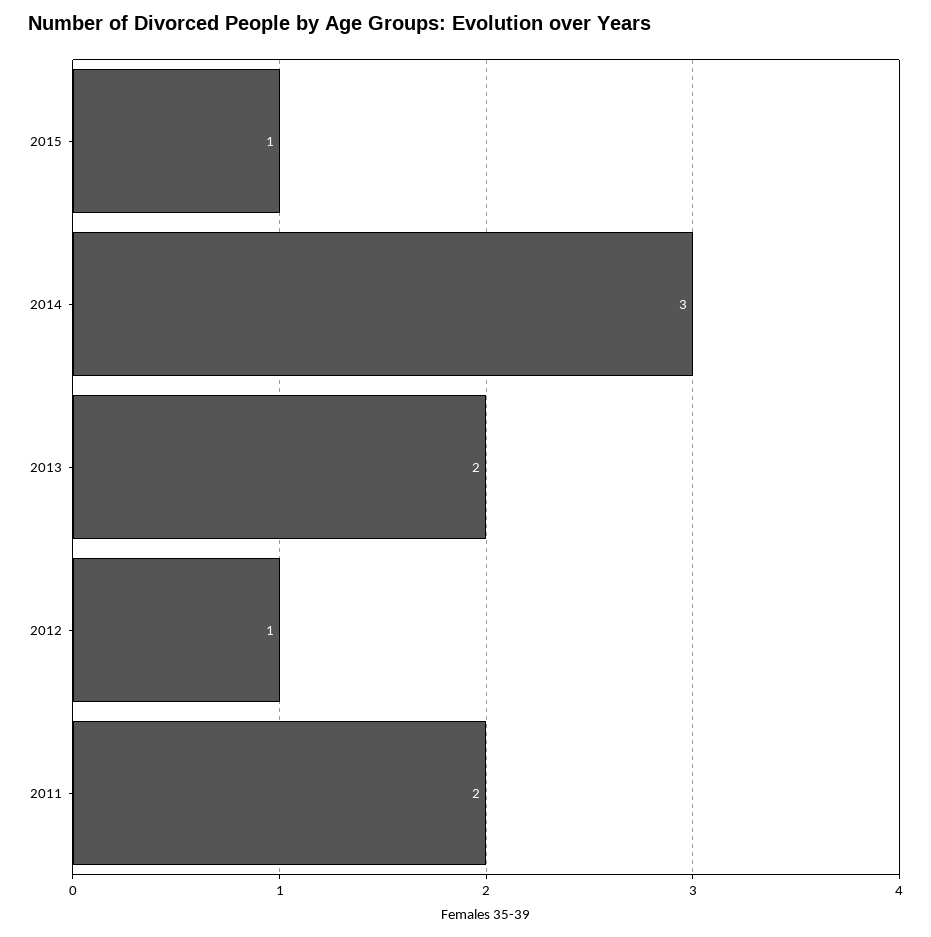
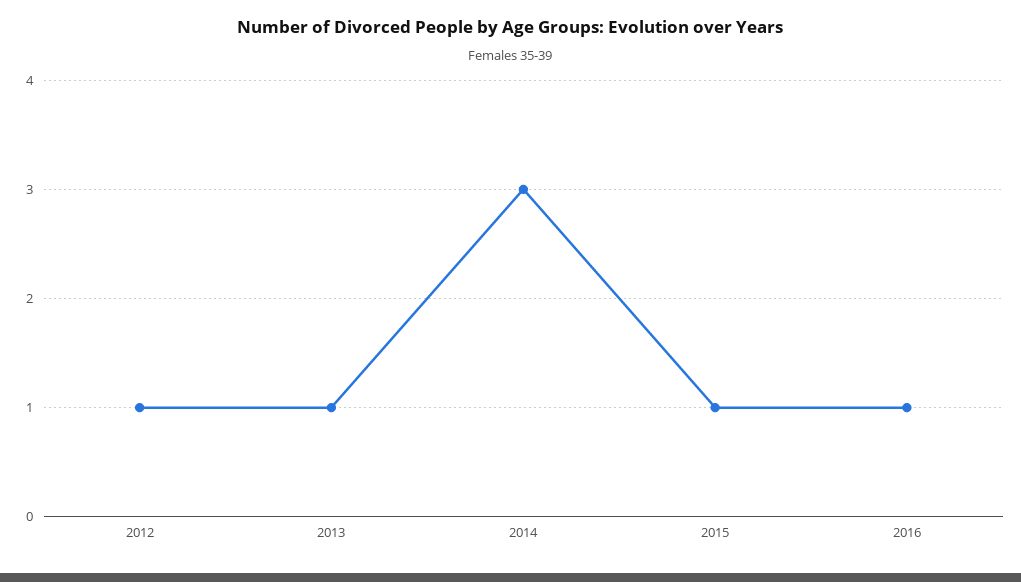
2013: 2 -> 1
2011: 2 -> none
2016: none -> 1

